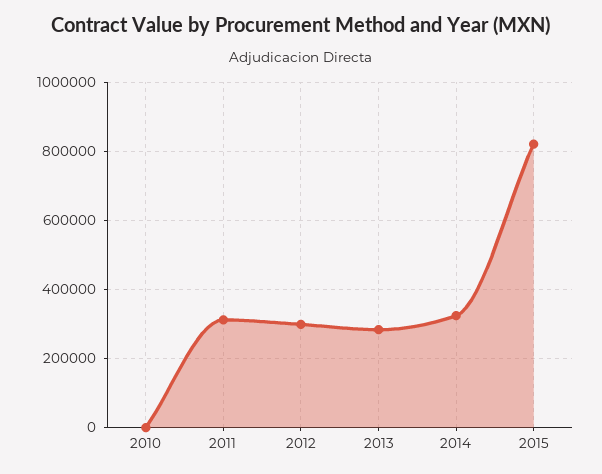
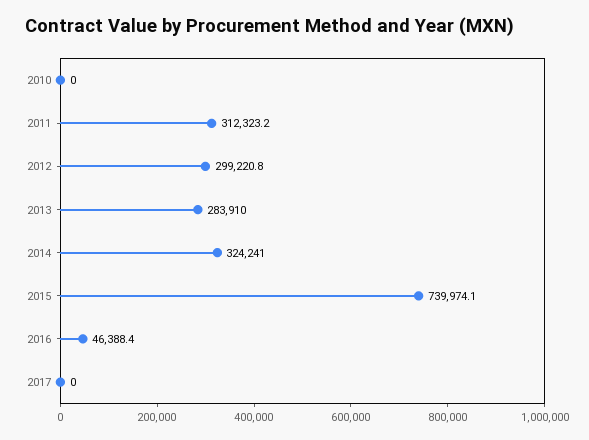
2015: 820000 -> 739974.1
2016: none -> 46388.4
2017: none -> 0

